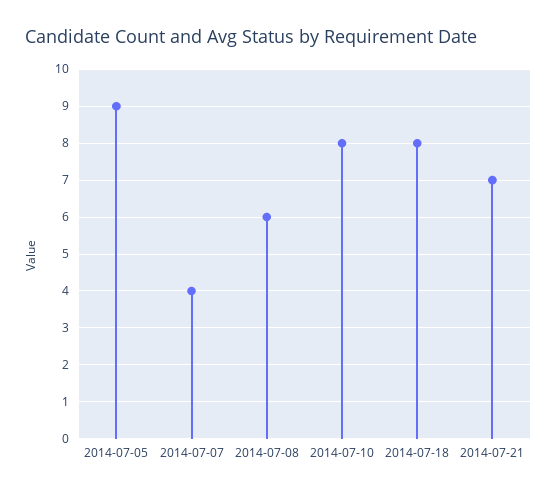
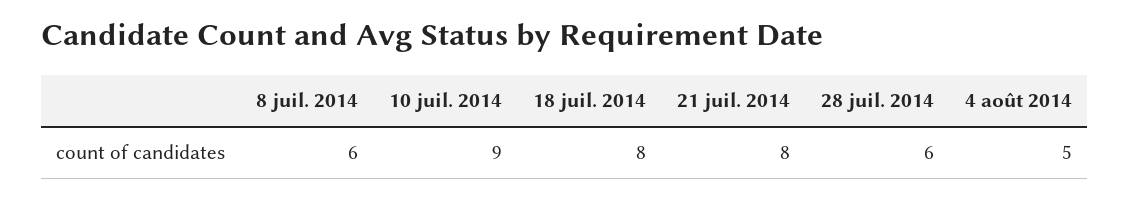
2014-07-05: 9 -> none
2014-07-07: 4 -> none
2014-07-10: 8 -> 9
2014-07-21: 7 -> 8
28 juil. 2014: none -> 6
4 août 2014: none -> 5

